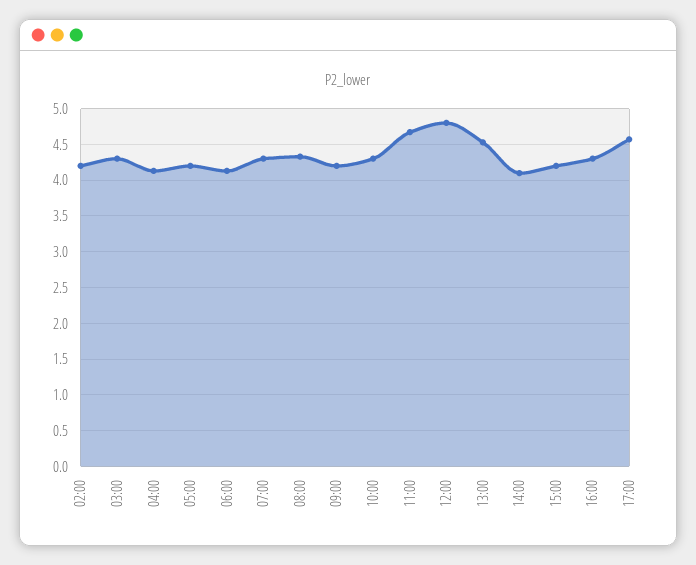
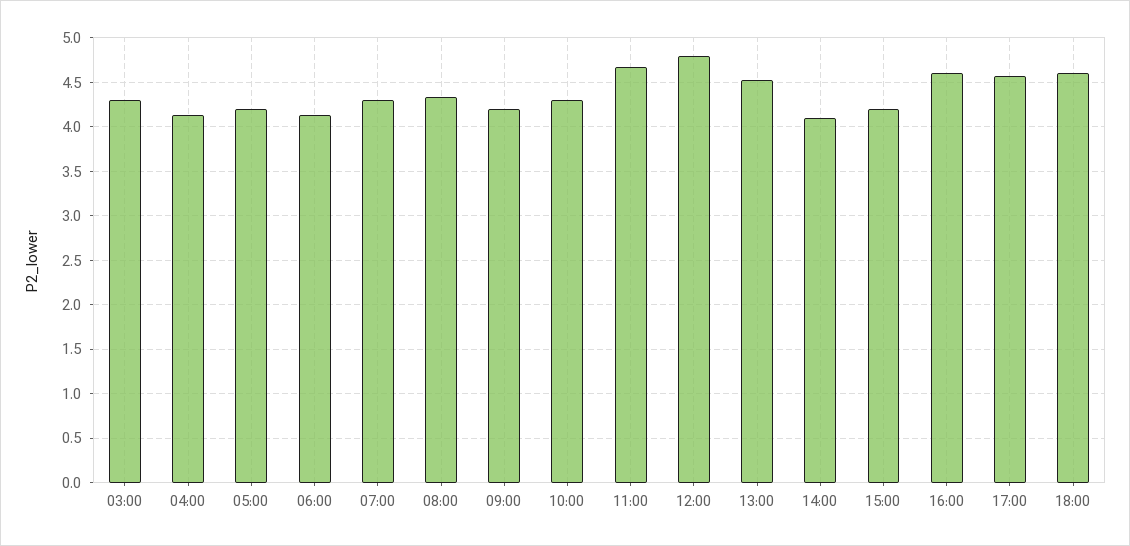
02:00: 4.2 -> none
16:00: 4.3 -> 4.6
18:00: none -> 4.6

